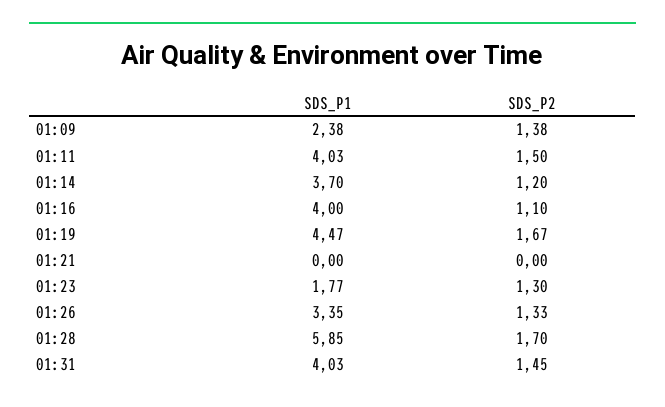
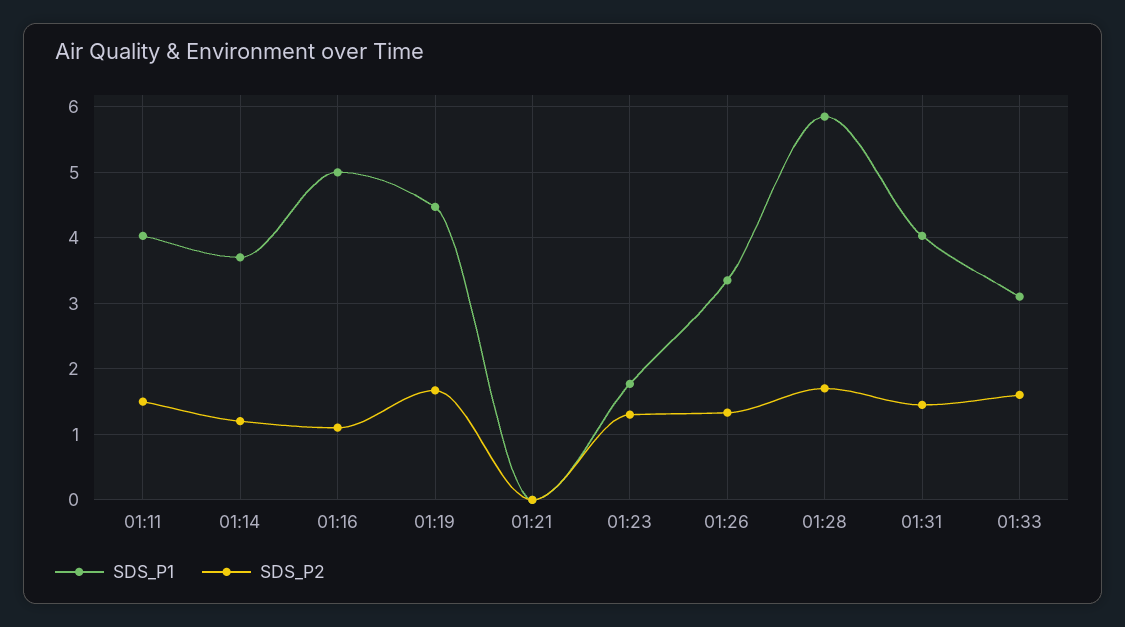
SDS_P1, 01:09: 2.38 -> none
SDS_P2, 01:09: 1.38 -> none
SDS_P1, 01:16: 4 -> 5
SDS_P1, 01:33: none -> 3.1
SDS_P2, 01:33: none -> 1.6

